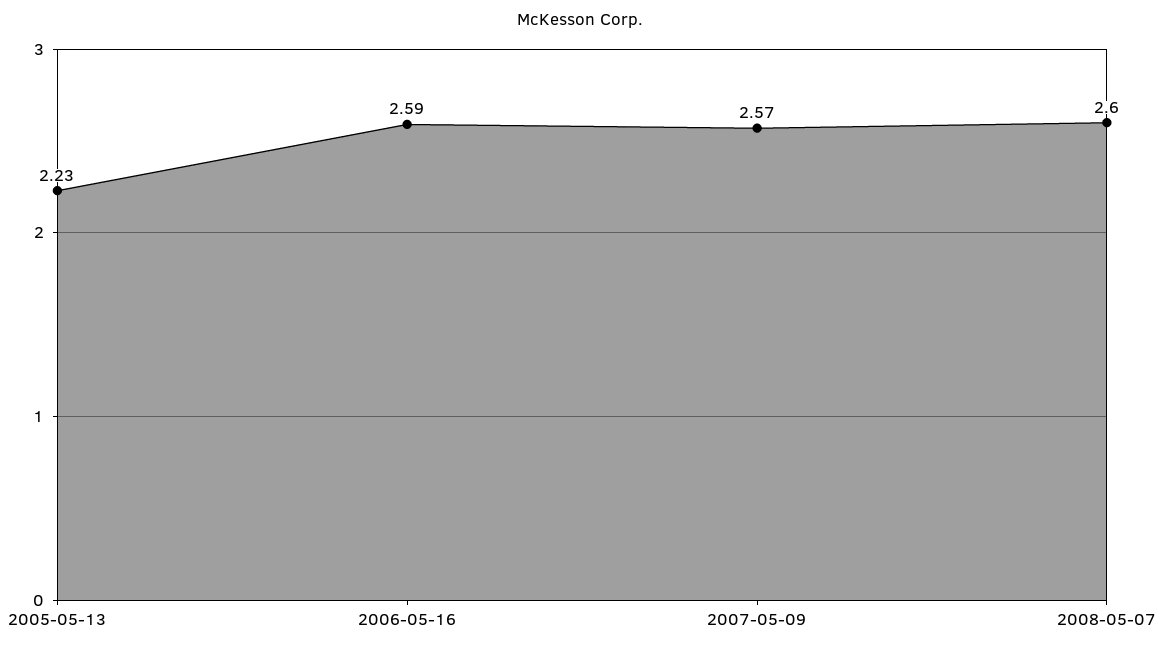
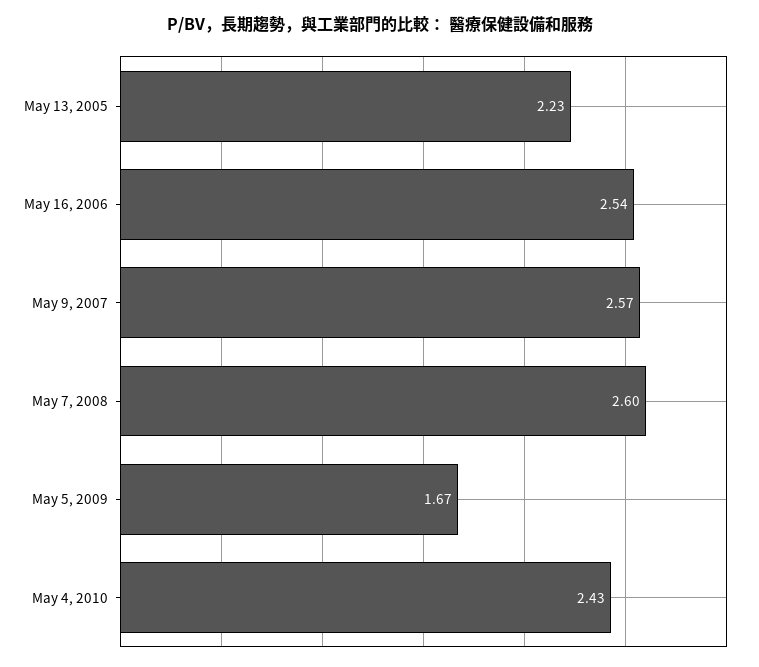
2006-05-16: 2.59 -> 2.54
May 5, 2009: none -> 1.67
May 4, 2010: none -> 2.43

